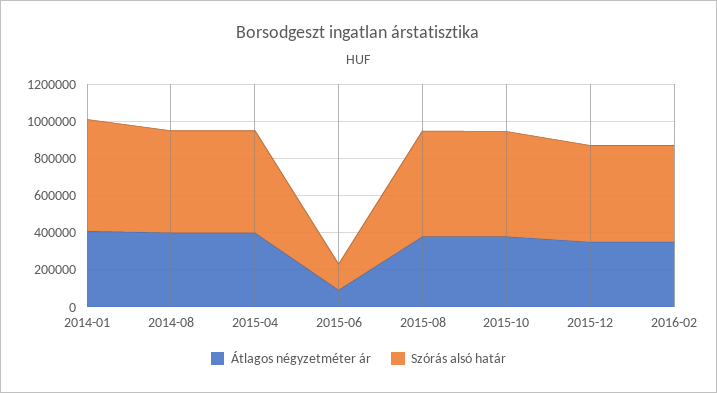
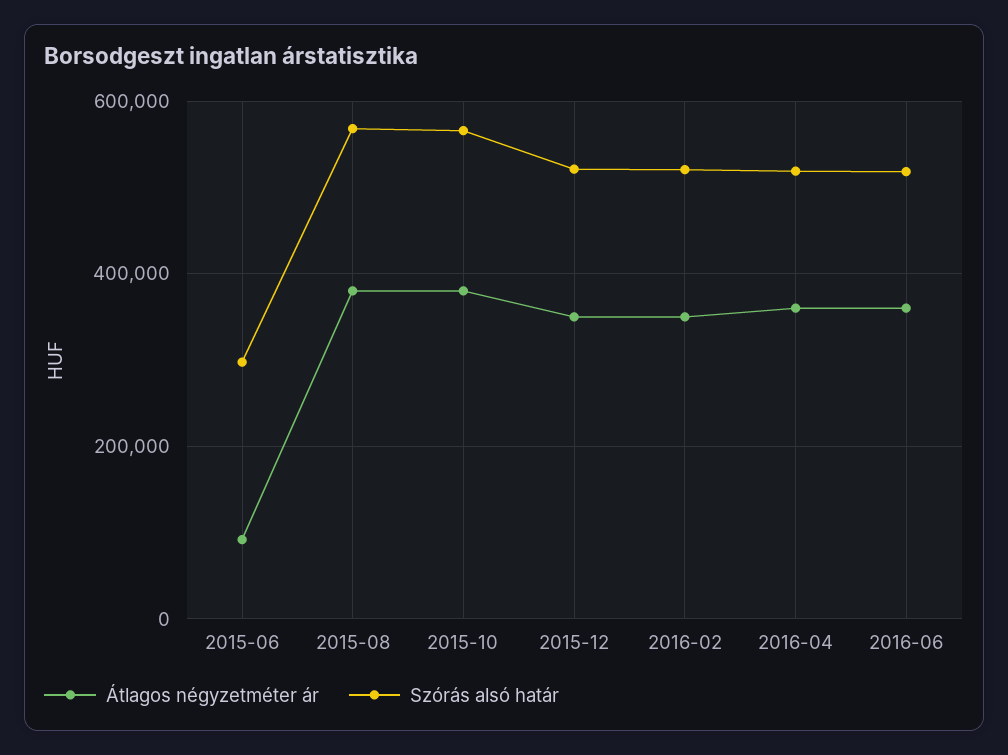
Átlagos négyzetméter ár, 2014-01: 400000 -> none
Szórás alsó határ, 2014-01: 600000 -> none
Átlagos négyzetméter ár, 2014-08: 400000 -> none
Szórás alsó határ, 2014-08: 550000 -> none
Átlagos négyzetméter ár, 2015-04: 400000 -> none
Szórás alsó határ, 2015-04: 550000 -> none
Szórás alsó határ, 2015-06: 150000 -> 300000
Átlagos négyzetméter ár, 2016-04: none -> 360000
Szórás alsó határ, 2016-04: none -> 520000
Átlagos négyzetméter ár, 2016-06: none -> 360000
Szórás alsó határ, 2016-06: none -> 520000

